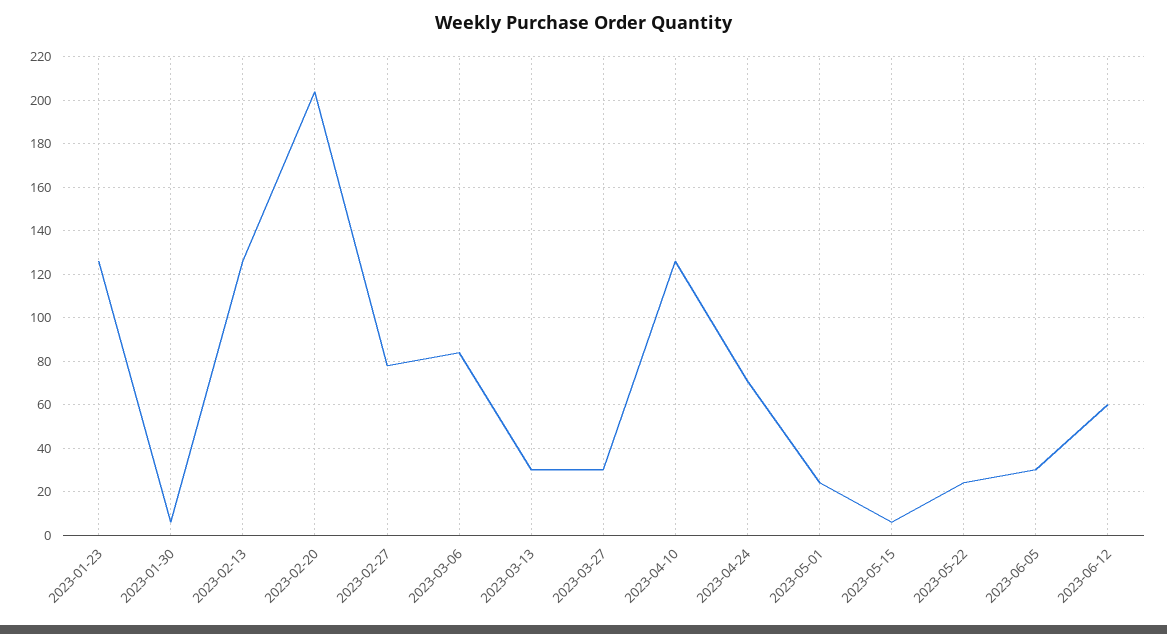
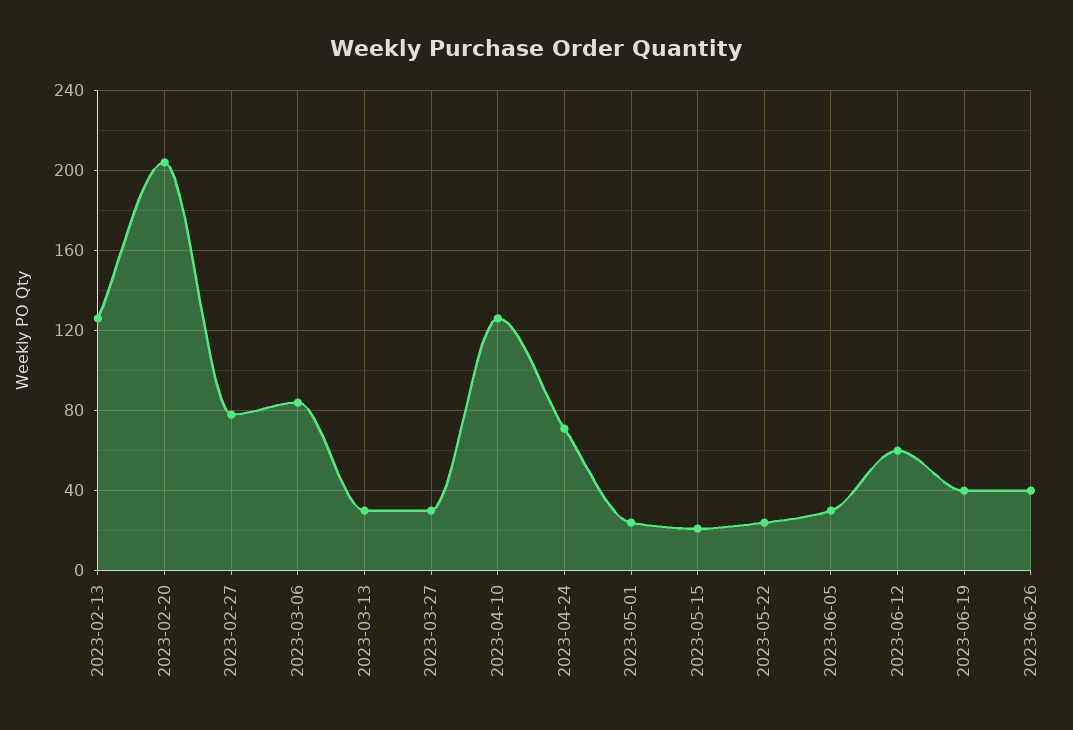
2023-01-23: 125 -> none
2023-01-30: 5 -> none
2023-05-15: 5 -> 20
2023-06-19: none -> 40
2023-06-26: none -> 40

